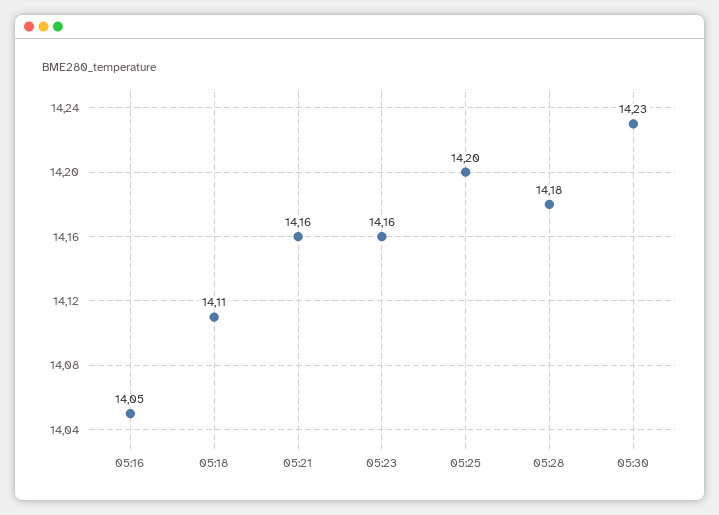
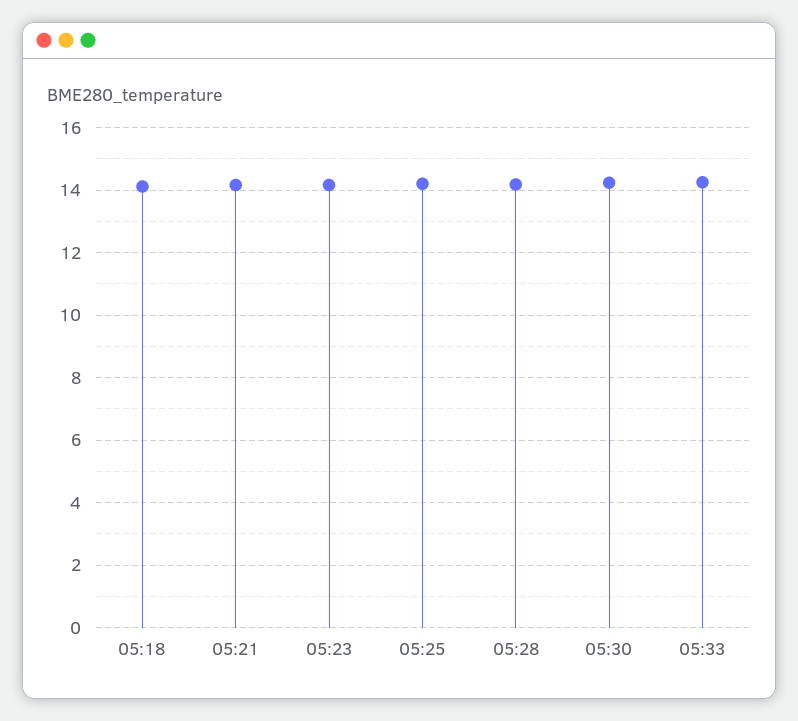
05:16: 14.05 -> none
05:33: none -> 14.2

